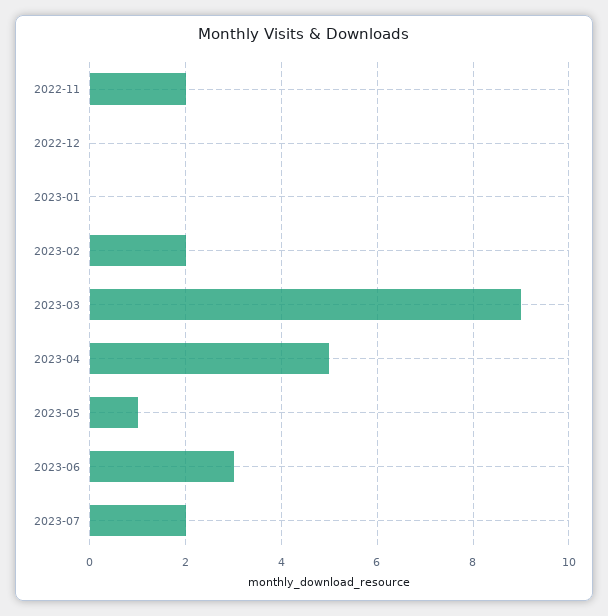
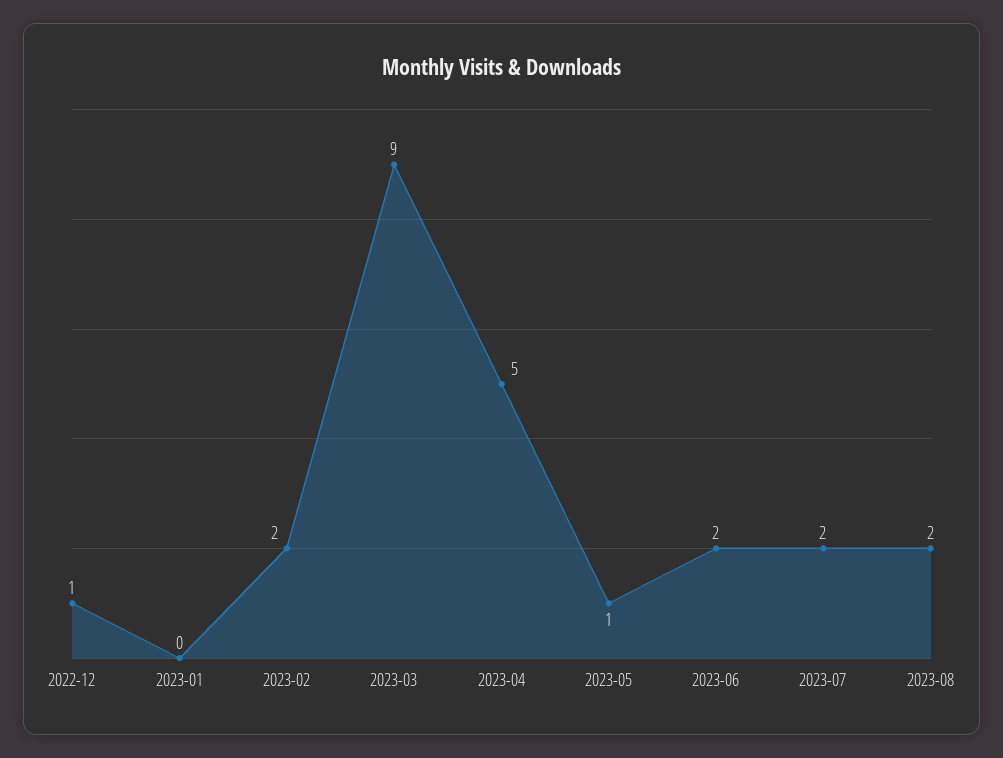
2022-11: 2 -> none
2022-12: 0 -> 1
2023-06: 3 -> 2
2023-08: none -> 2

